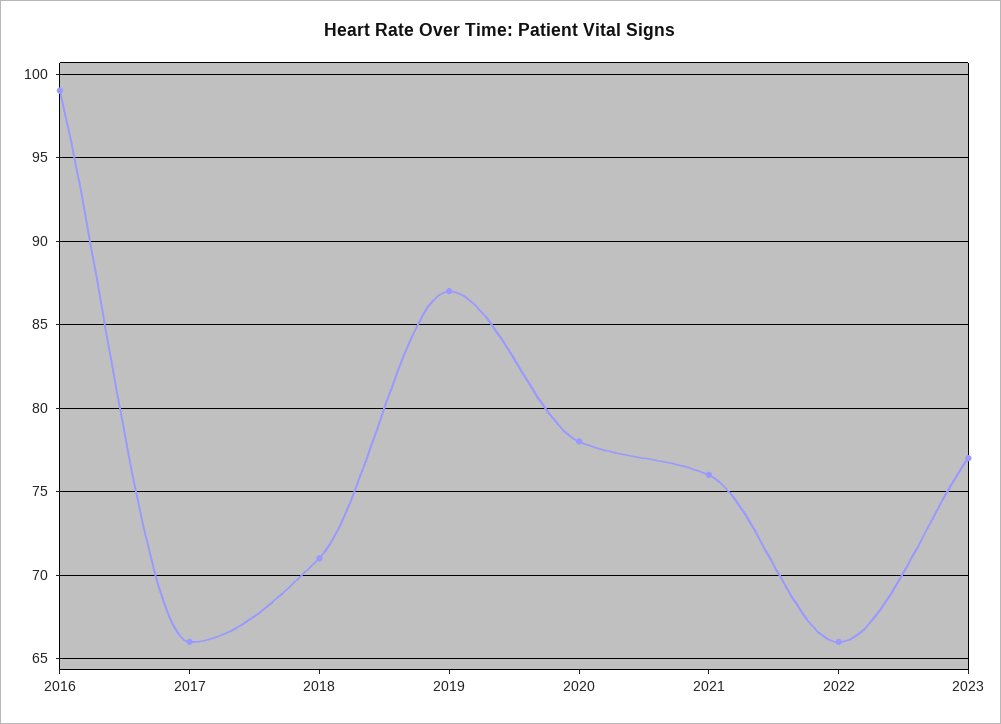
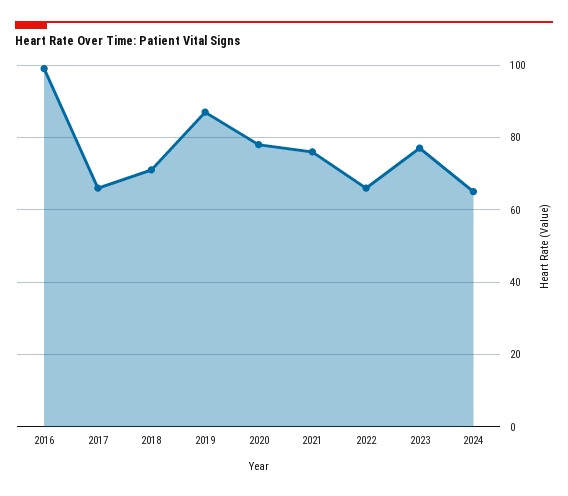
2024: none -> 65

